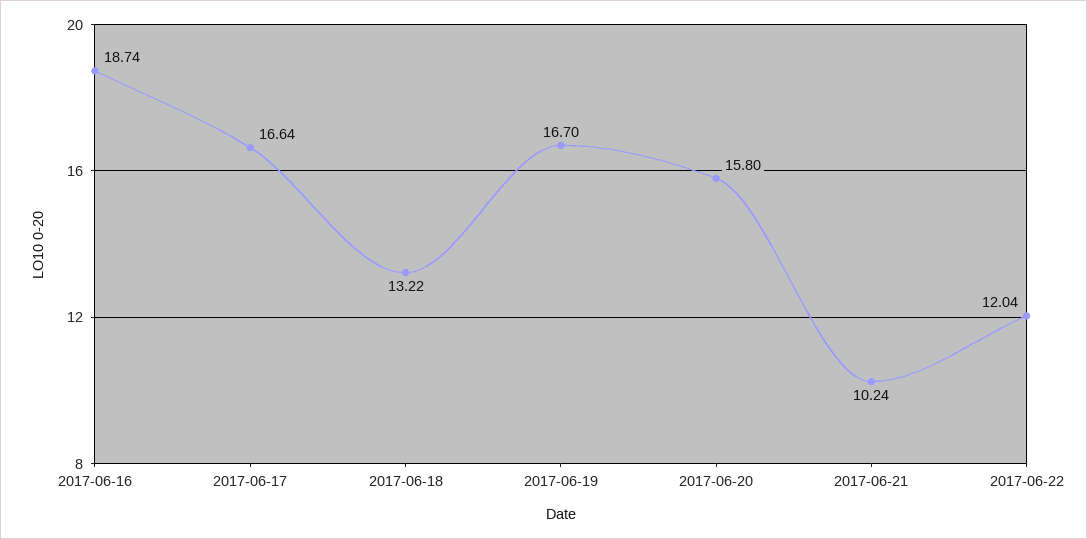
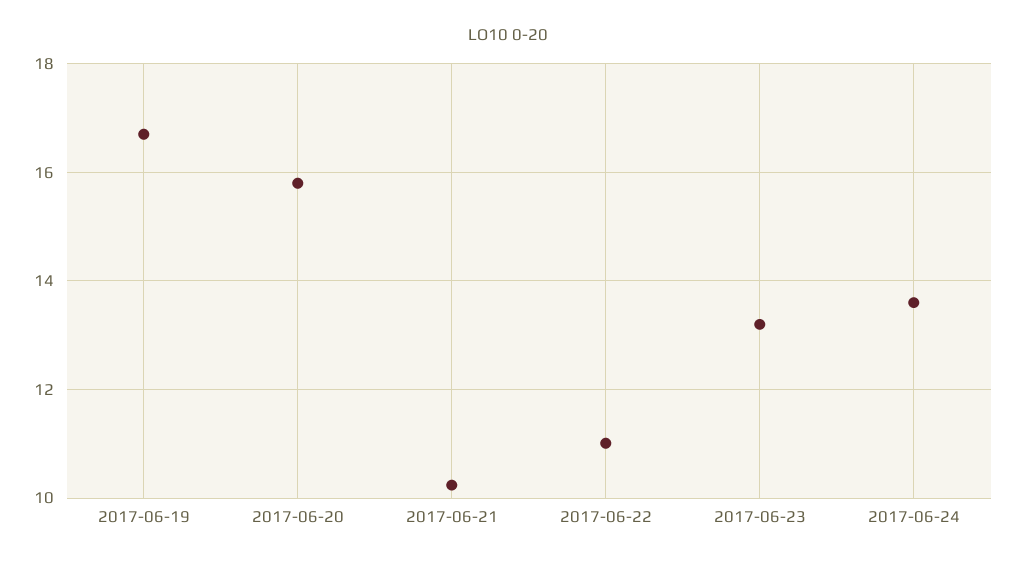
2017-06-16: 18.74 -> none
2017-06-17: 16.64 -> none
2017-06-18: 13.22 -> none
2017-06-22: 12.04 -> 11
2017-06-23: none -> 13.2
2017-06-24: none -> 13.6

